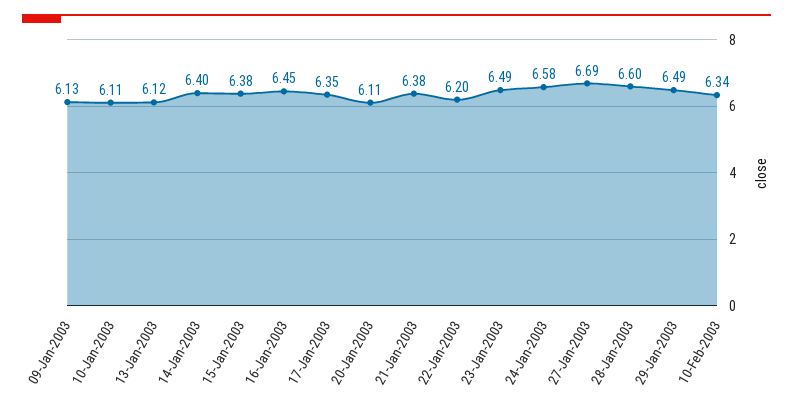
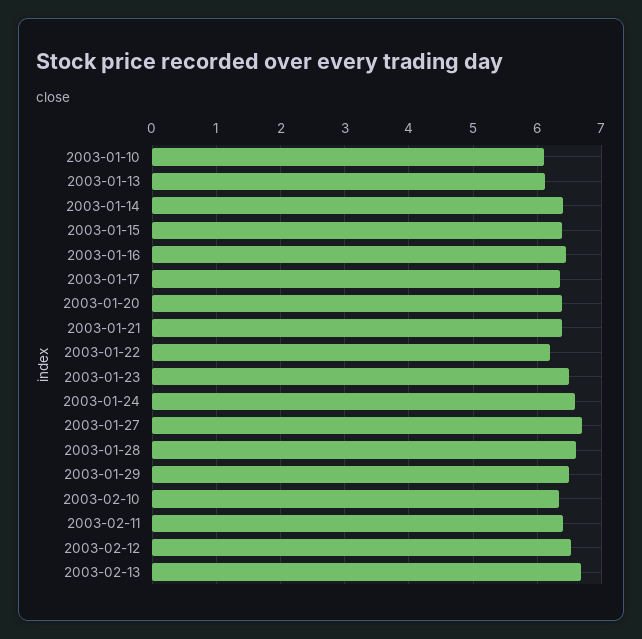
09-Jan-2003: 6.13 -> none
20-Jan-2003: 6.11 -> 6.4
2003-02-11: none -> 6.4
2003-02-12: none -> 6.5
2003-02-13: none -> 6.7

